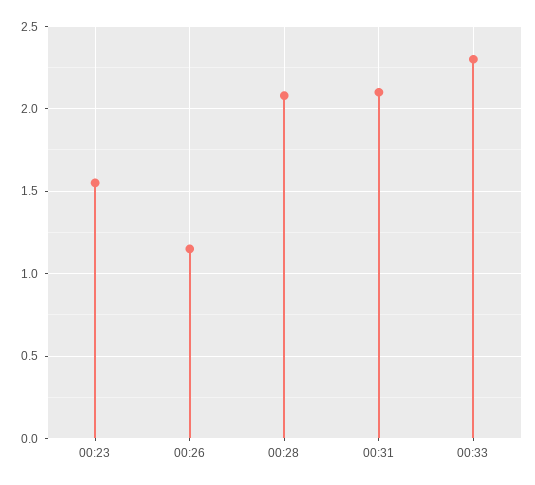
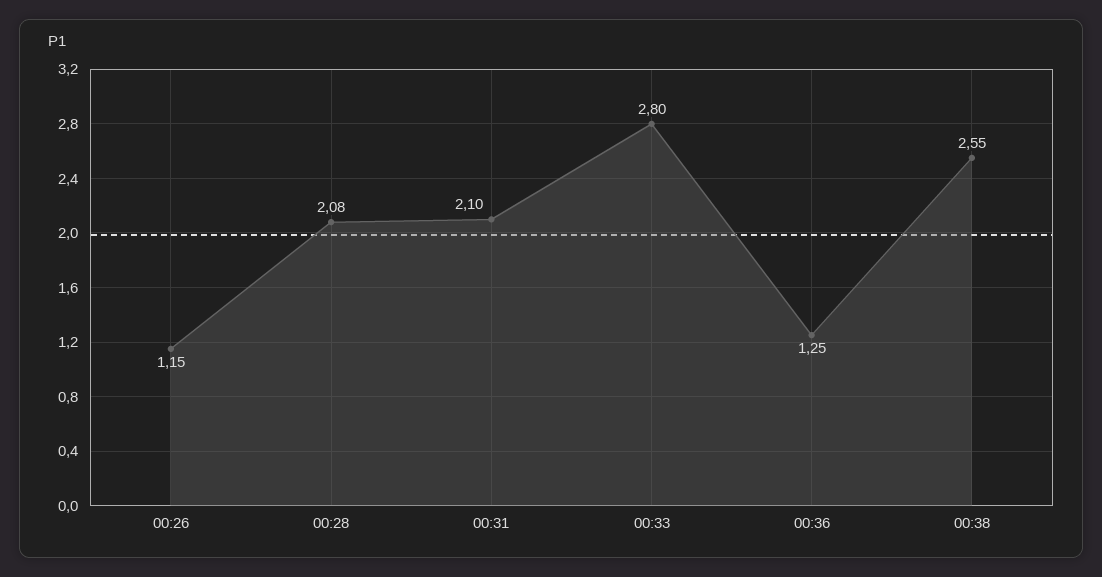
00:23: 1.55 -> none
00:33: 2.3 -> 2.8
00:36: none -> 1.25
00:38: none -> 2.55

